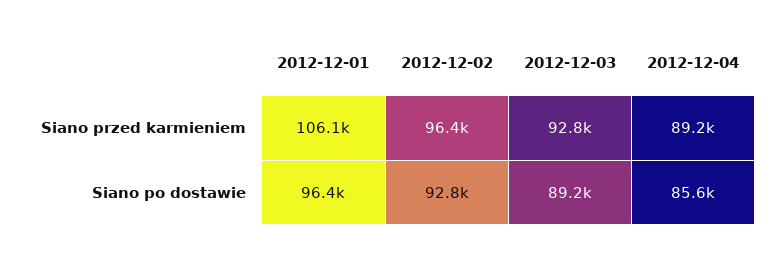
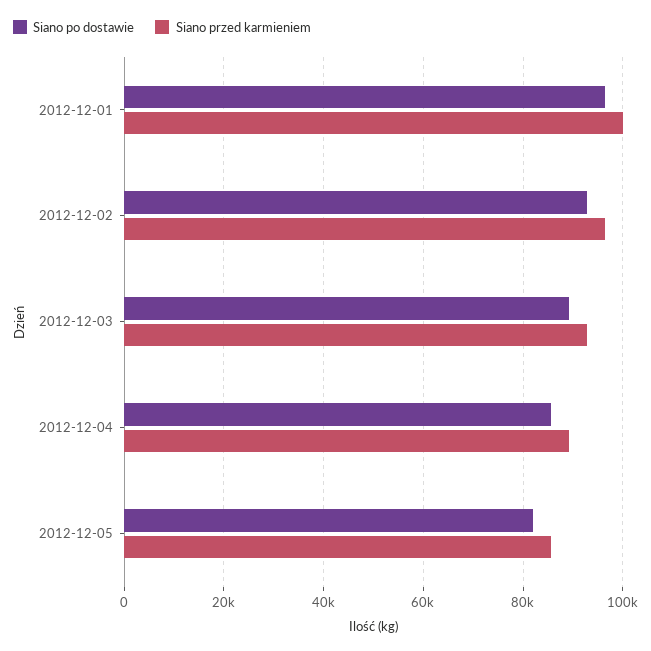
Siano przed karmieniem, 2012-12-01: 106100 -> 100000
Siano po dostawie, 2012-12-05: none -> 82000
Siano przed karmieniem, 2012-12-05: none -> 86000

